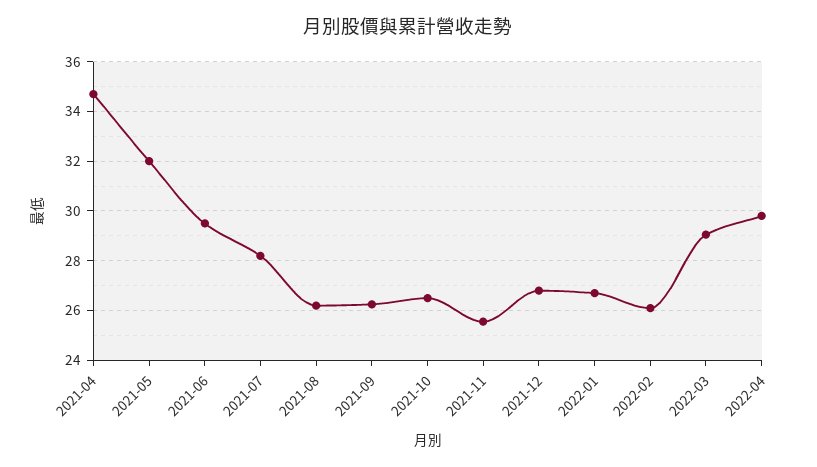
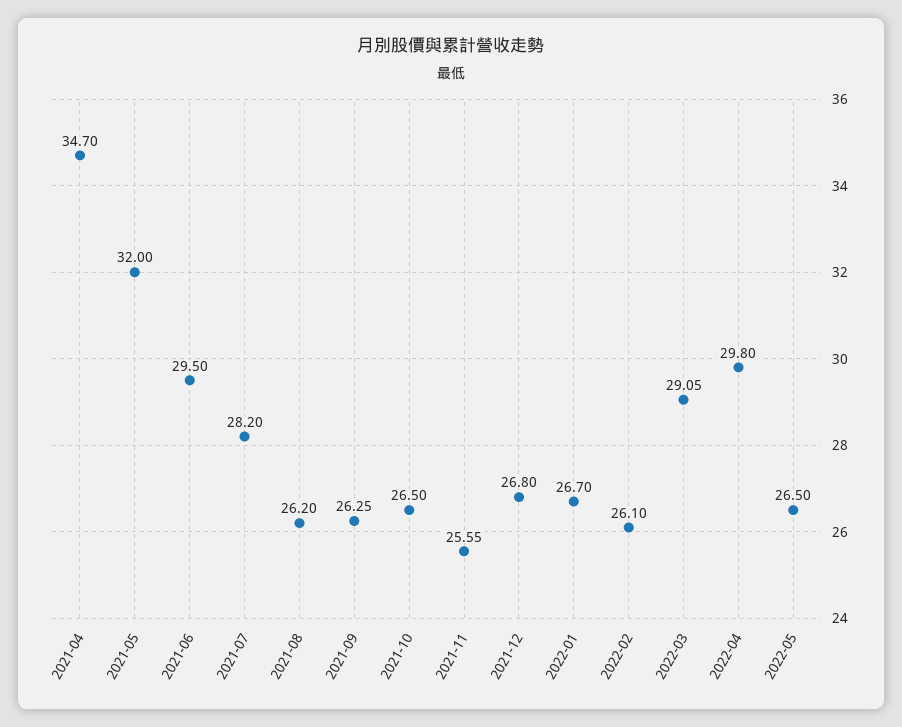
2022-05: none -> 26.5

